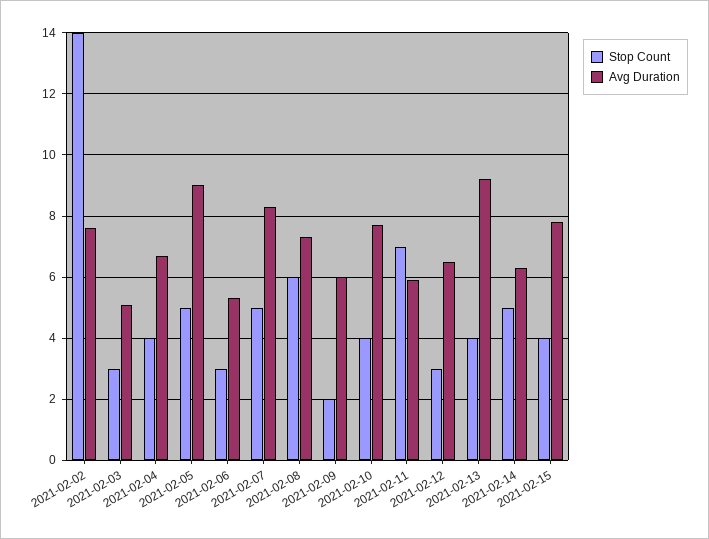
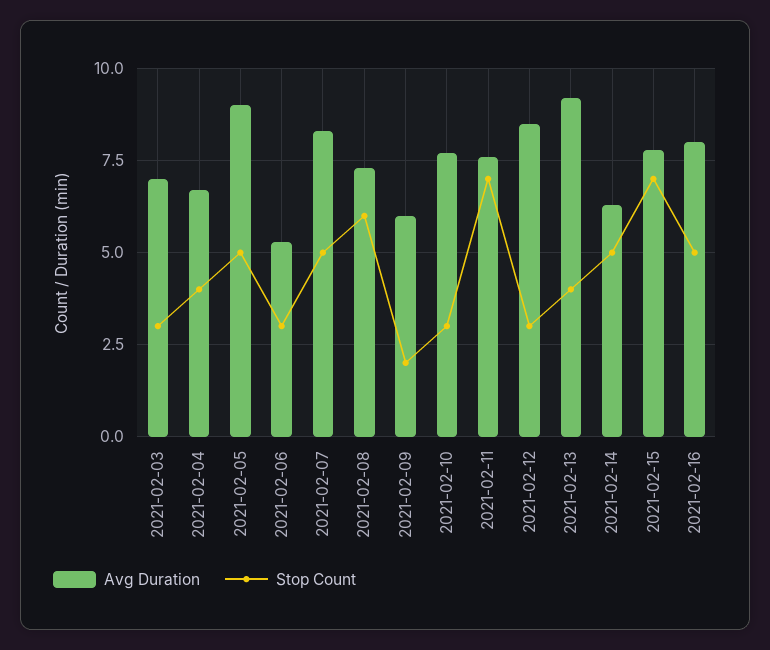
Stop Count, 2021-02-02: 14 -> none
Avg Duration, 2021-02-02: 7.5 -> none
Avg Duration, 2021-02-03: 5 -> 7
Stop Count, 2021-02-10: 4 -> 3
Avg Duration, 2021-02-11: 6 -> 7.5
Avg Duration, 2021-02-12: 6.5 -> 8.5
Stop Count, 2021-02-15: 4 -> 7
Avg Duration, 2021-02-16: none -> 8
Stop Count, 2021-02-16: none -> 5

